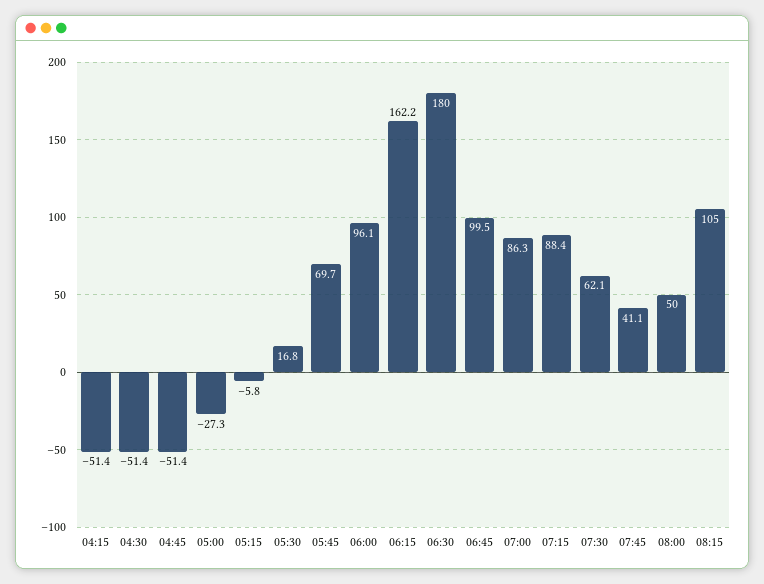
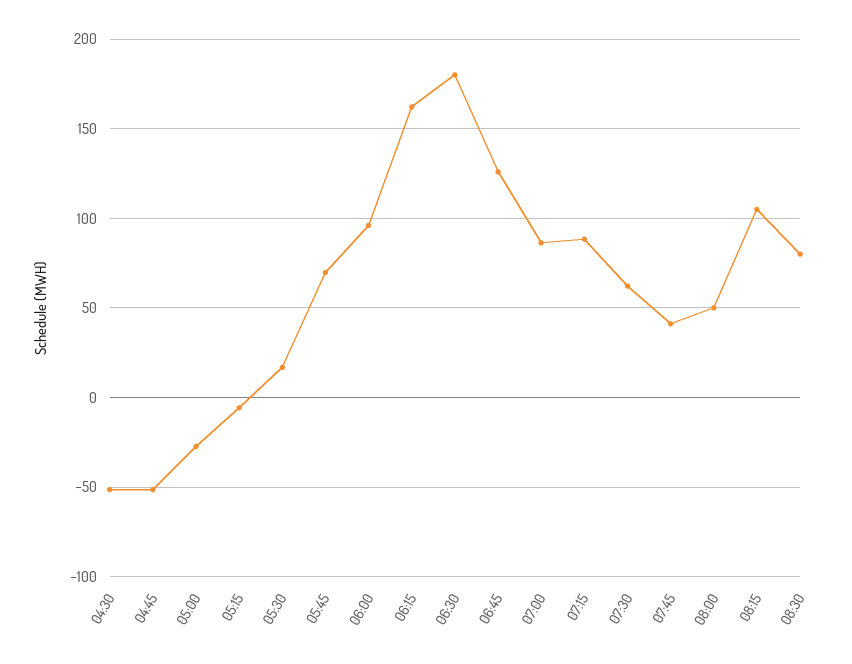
04:15: -51.4 -> none
06:45: 99.5 -> 125
08:30: none -> 80

